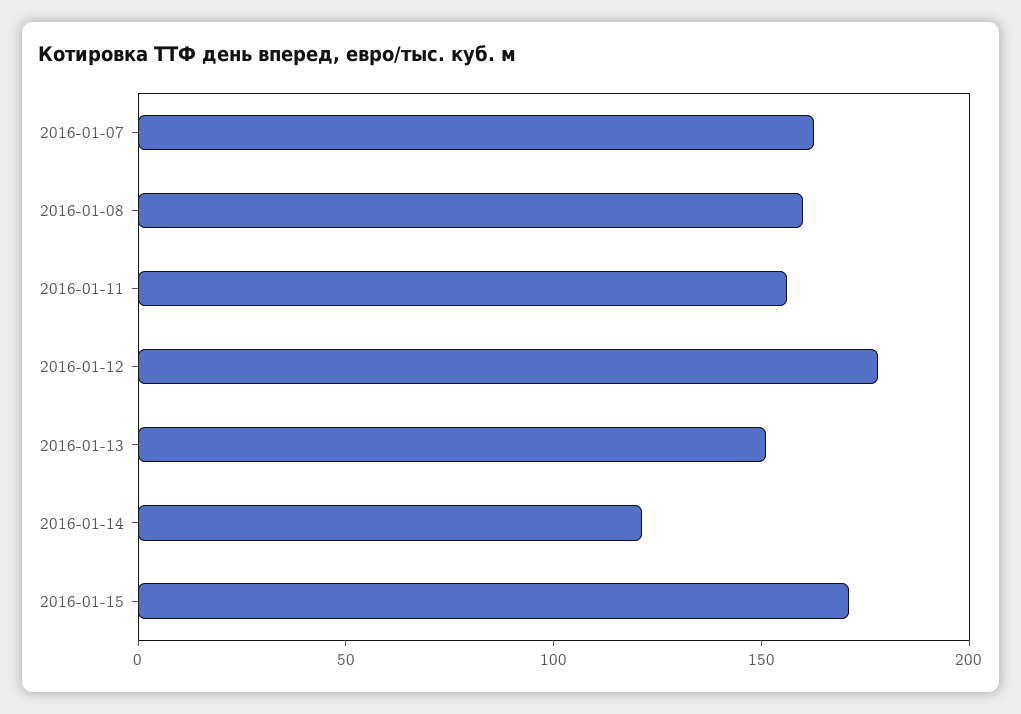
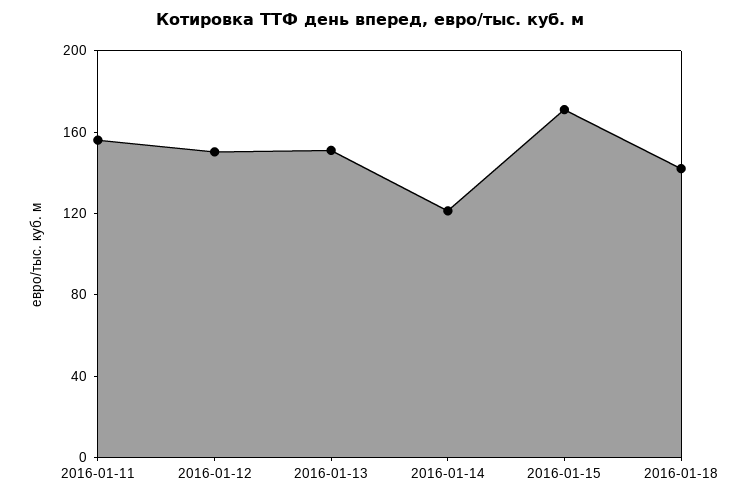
2016-01-07: 160 -> none
2016-01-08: 160 -> none
2016-01-12: 180 -> 150
2016-01-18: none -> 140

